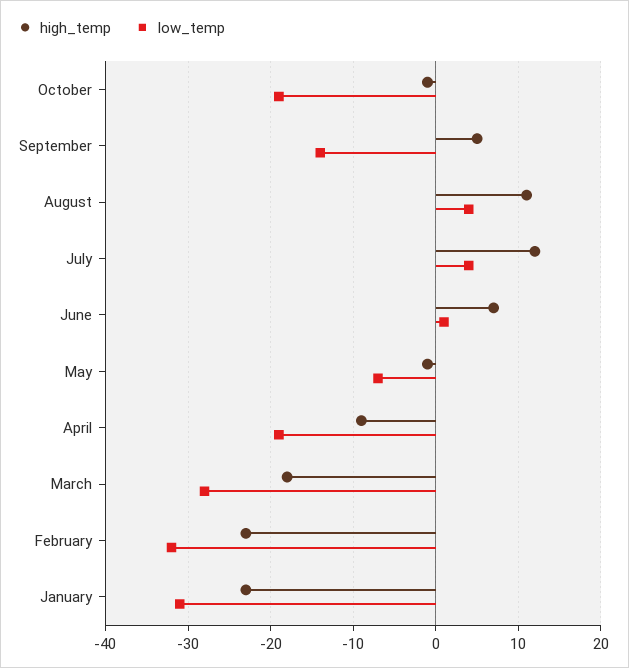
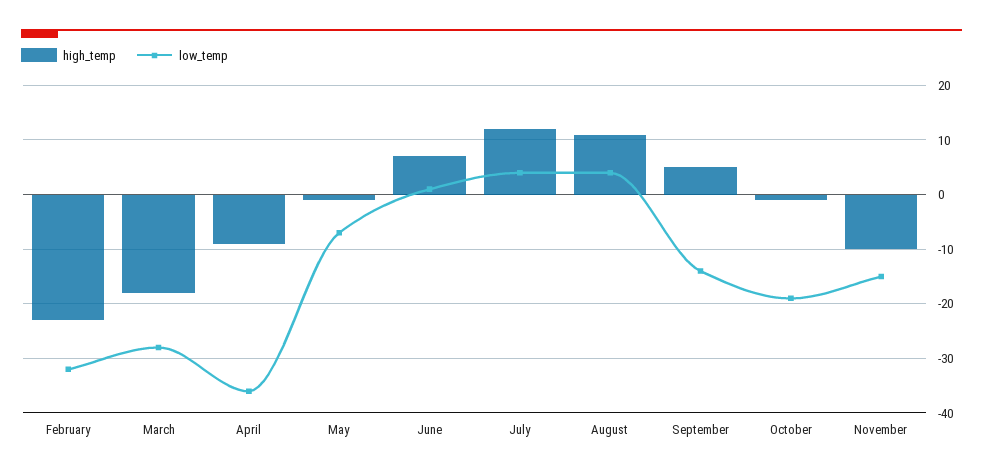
low_temp, April: -19 -> -35
high_temp, January: -23 -> none
low_temp, January: -31 -> none
high_temp, November: none -> -10
low_temp, November: none -> -15

